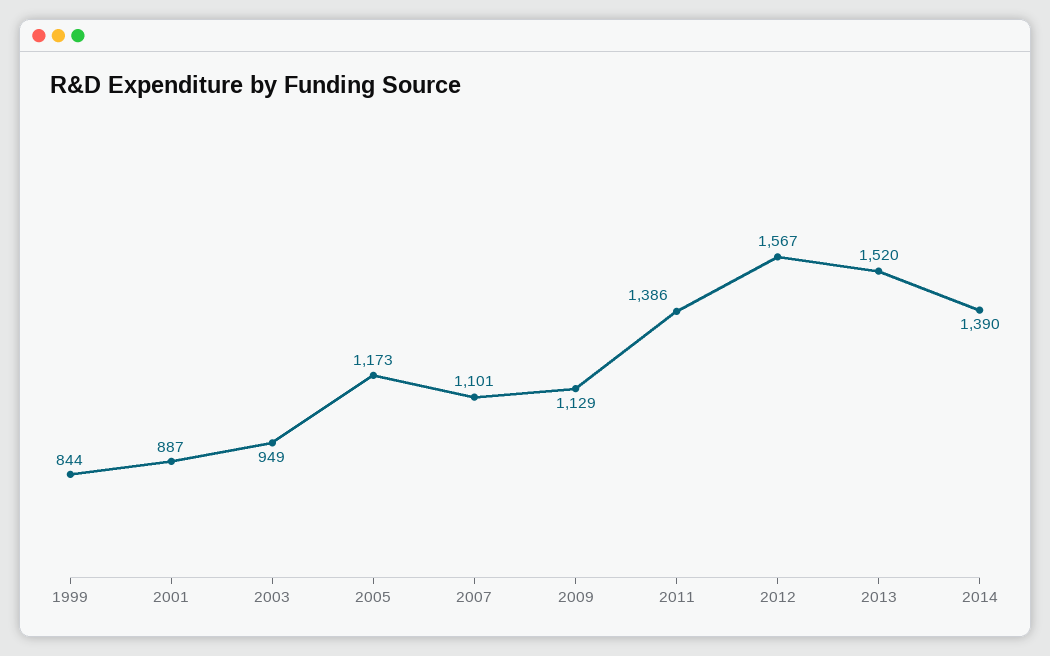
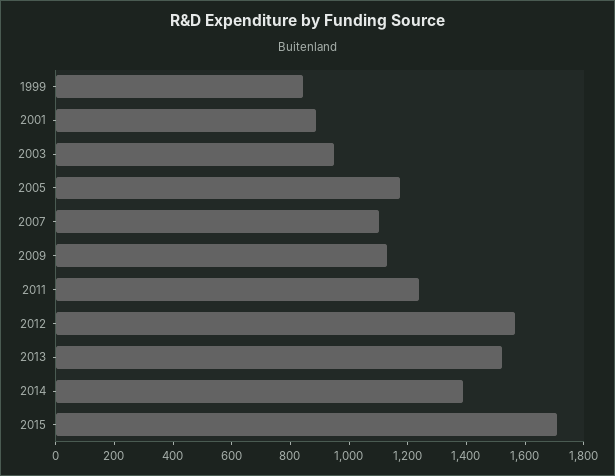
2011: 1386 -> 1250
2015: none -> 1700

